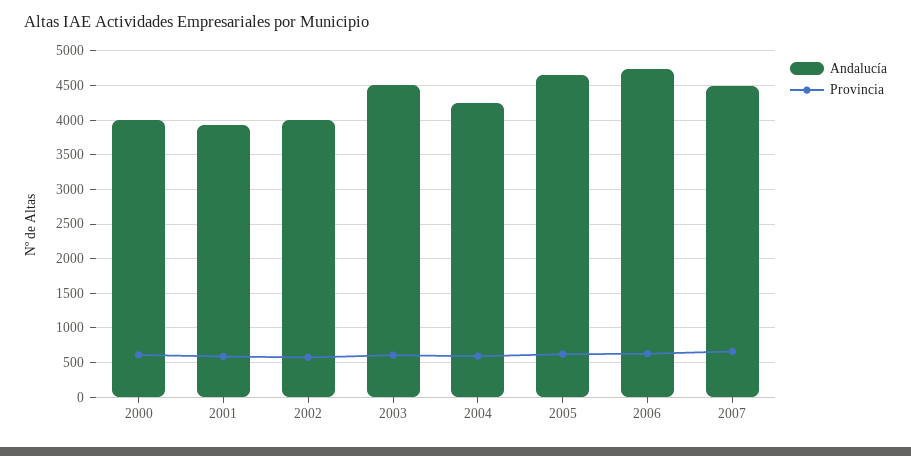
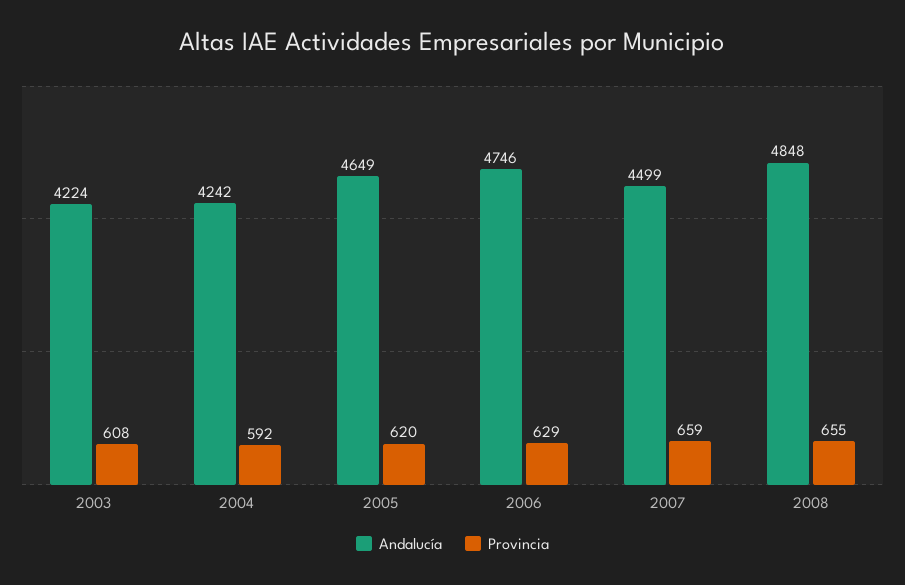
Andalucía, 2000: 4000 -> none
Provincia, 2000: 600 -> none
Andalucía, 2001: 3900 -> none
Provincia, 2001: 600 -> none
Andalucía, 2002: 4000 -> none
Provincia, 2002: 600 -> none
Andalucía, 2003: 4500 -> 4224
Andalucía, 2008: none -> 4848
Provincia, 2008: none -> 655

